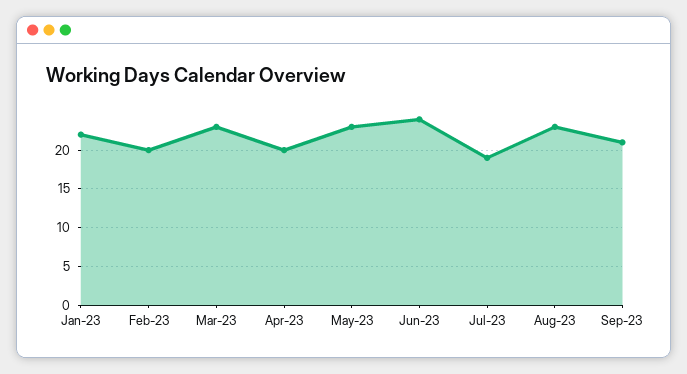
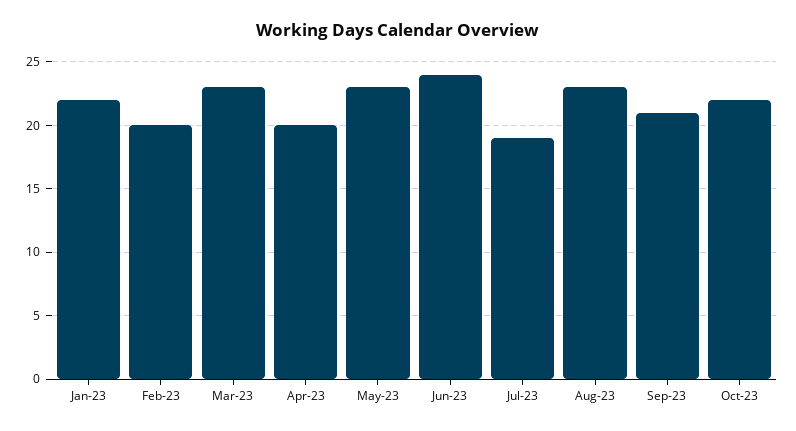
Oct-23: none -> 22

